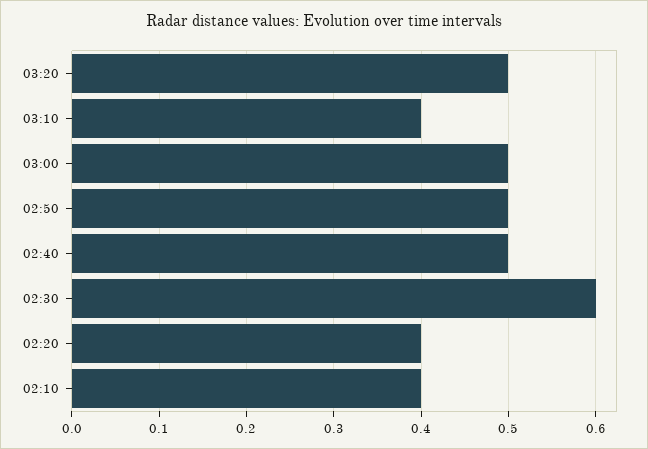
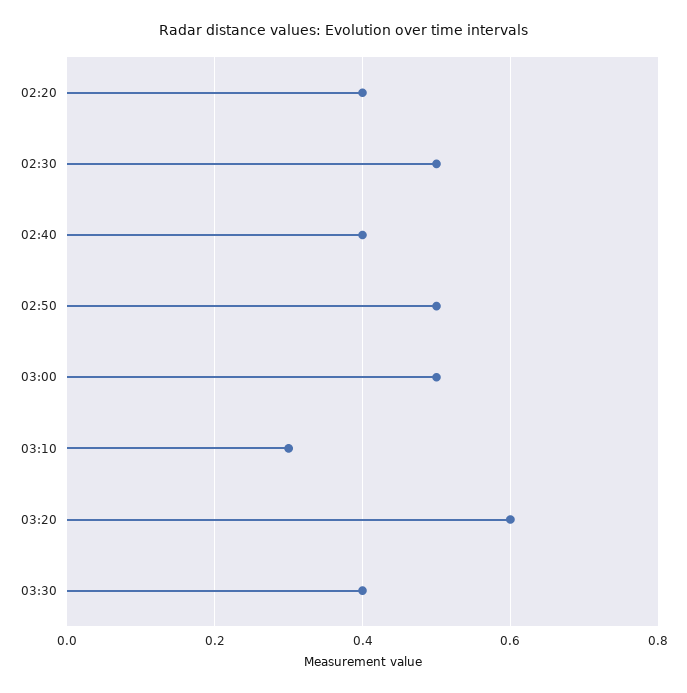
03:20: 0.5 -> 0.6
03:10: 0.4 -> 0.3
02:40: 0.5 -> 0.4
02:30: 0.6 -> 0.5
02:10: 0.4 -> none
03:30: none -> 0.4

